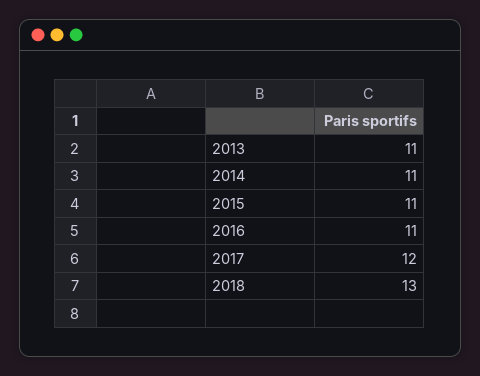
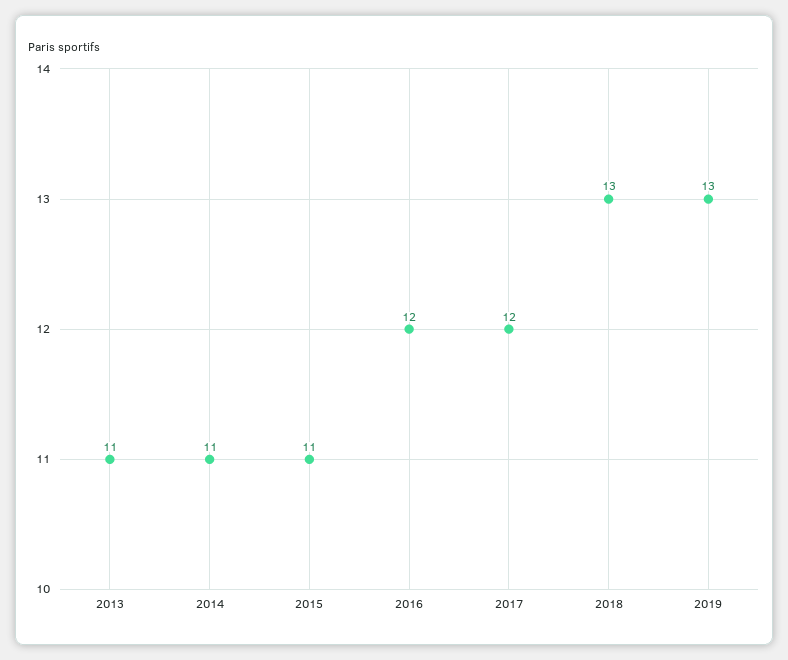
2016: 11 -> 12
2019: none -> 13

